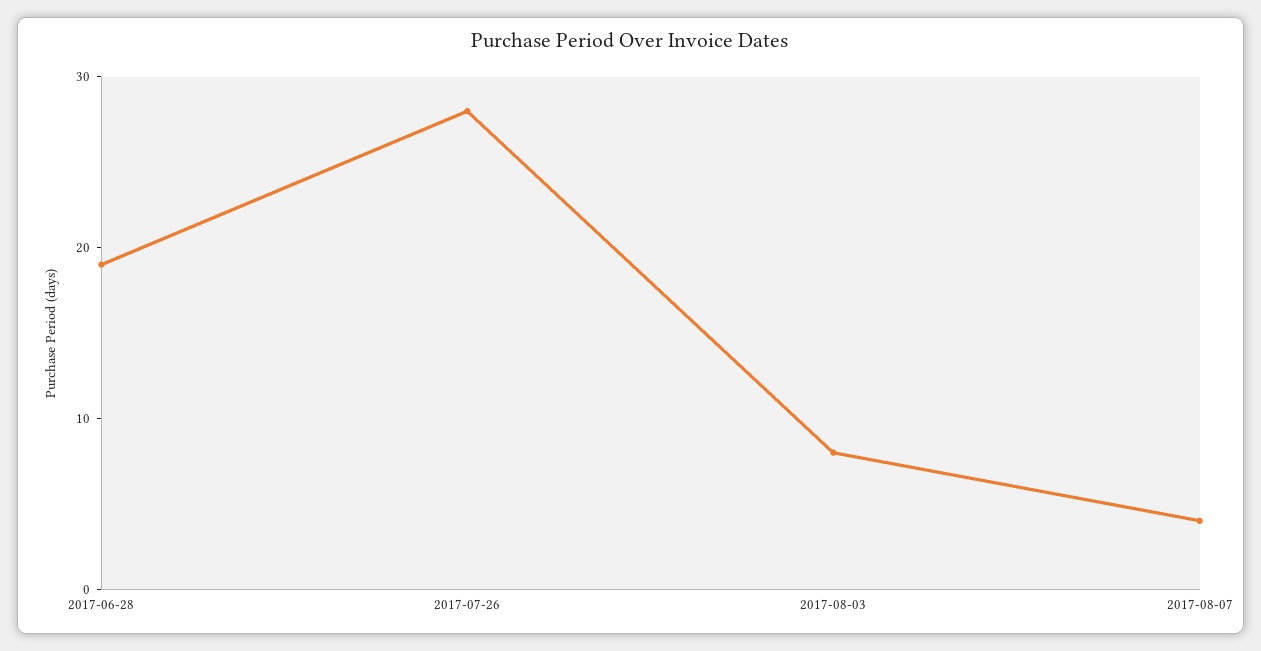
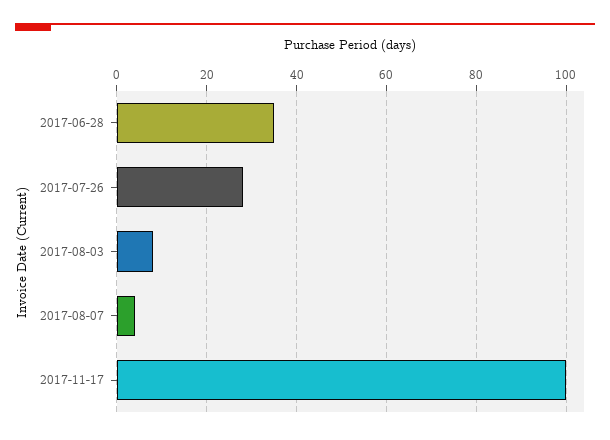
2017-06-28: 19 -> 35
2017-11-17: none -> 100

